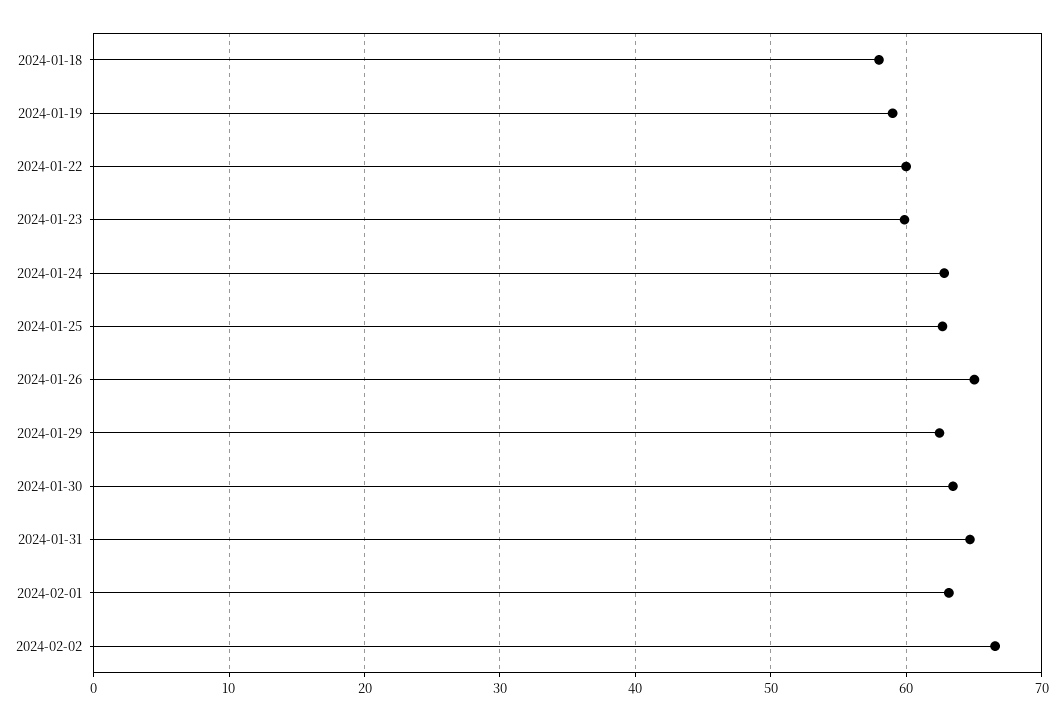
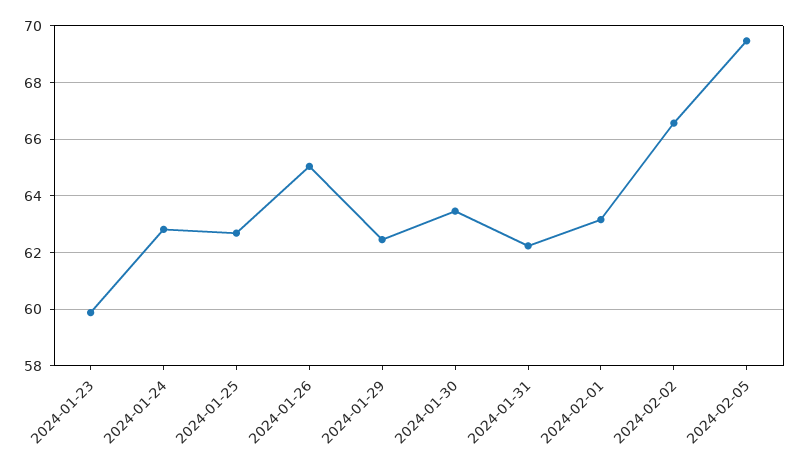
2024-01-18: 58 -> none
2024-01-19: 59 -> none
2024-01-22: 60 -> none
2024-01-31: 65 -> 62.25
2024-02-05: none -> 69.5

